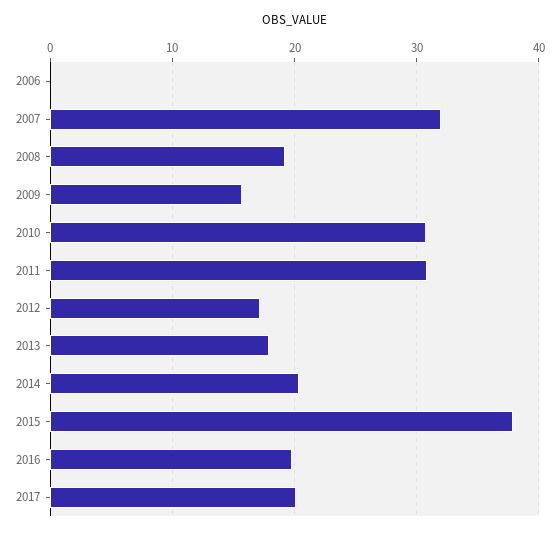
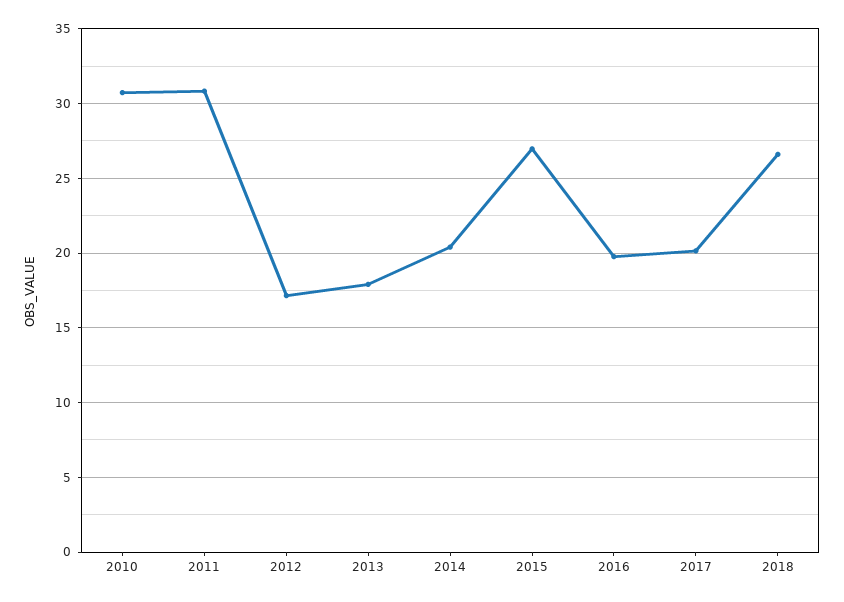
2006: 0 -> none
2007: 32 -> none
2008: 19 -> none
2009: 16 -> none
2015: 38 -> 27
2018: none -> 26.5

